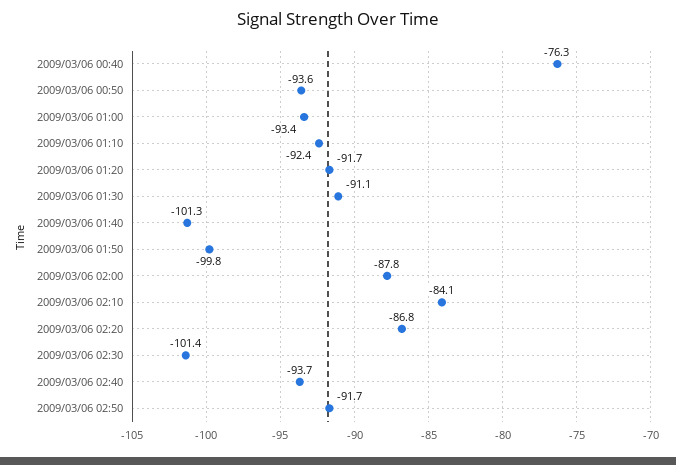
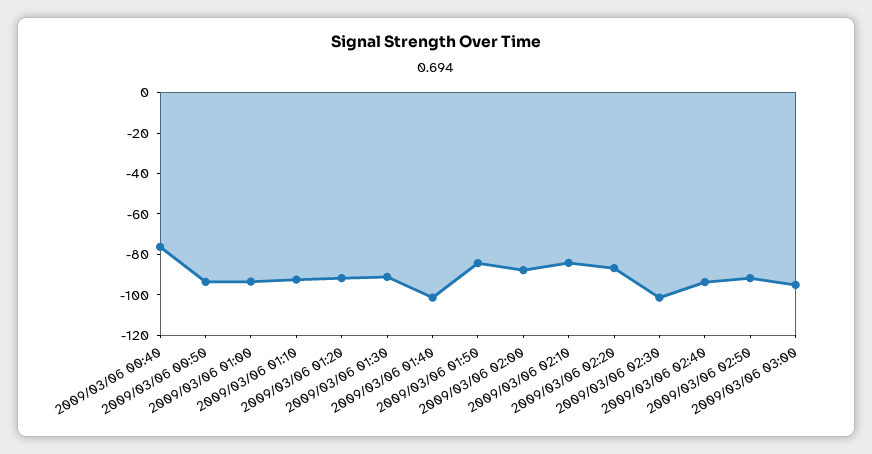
2009/03/06 01:50: -99.8 -> -85
2009/03/06 03:00: none -> -95

